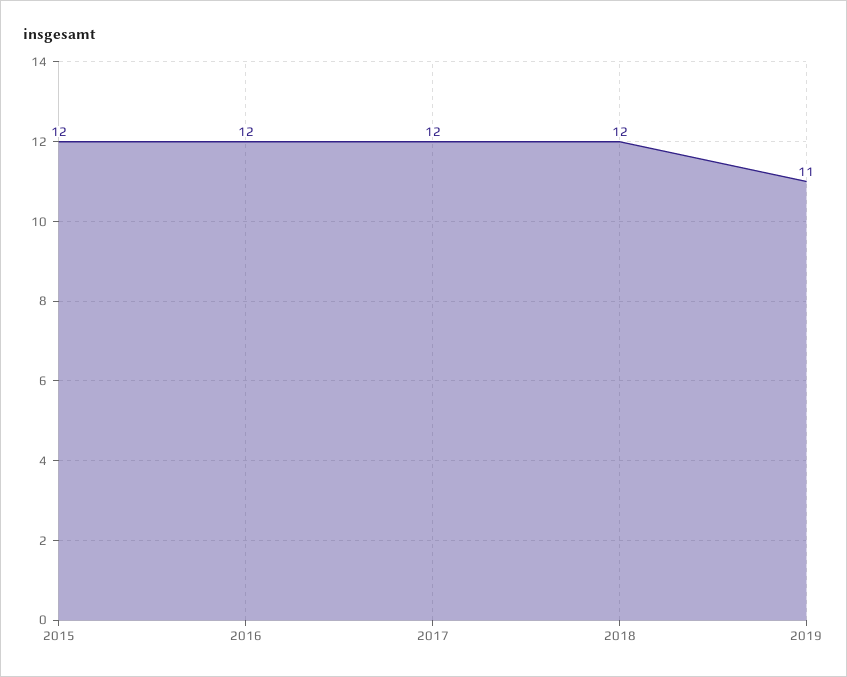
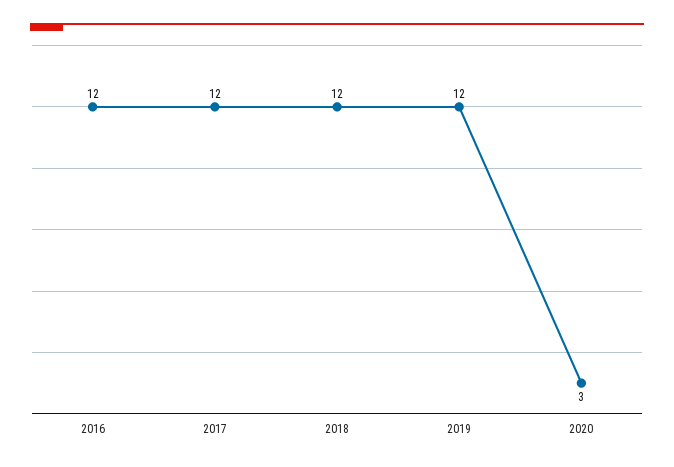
2015: 12 -> none
2019: 11 -> 12
2020: none -> 3

